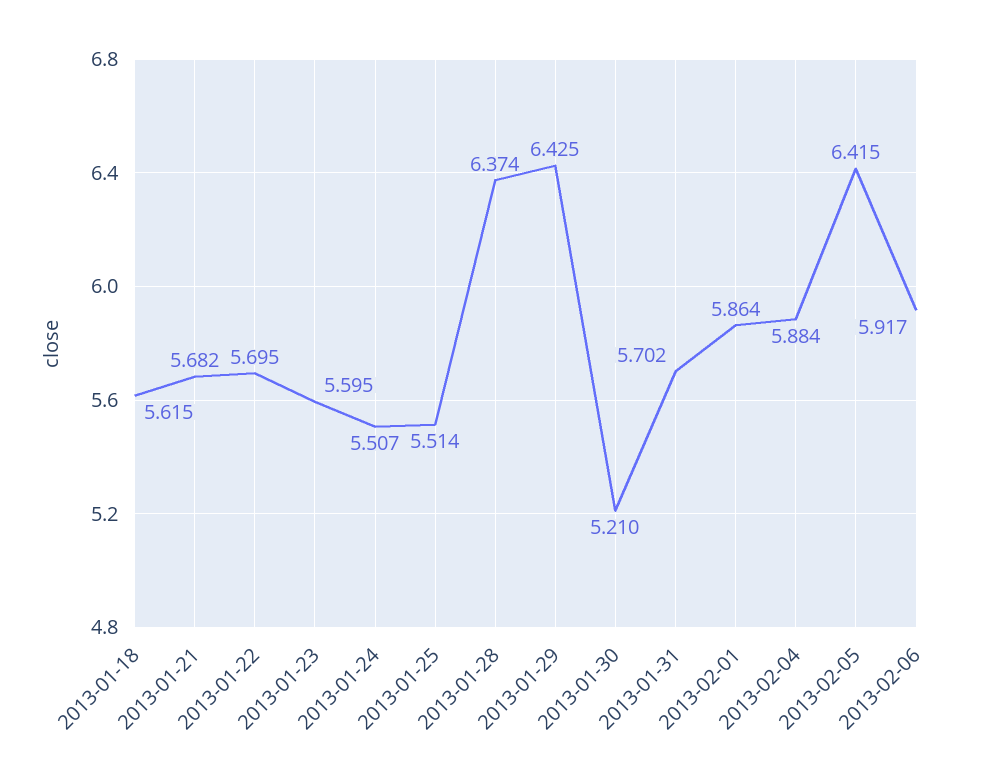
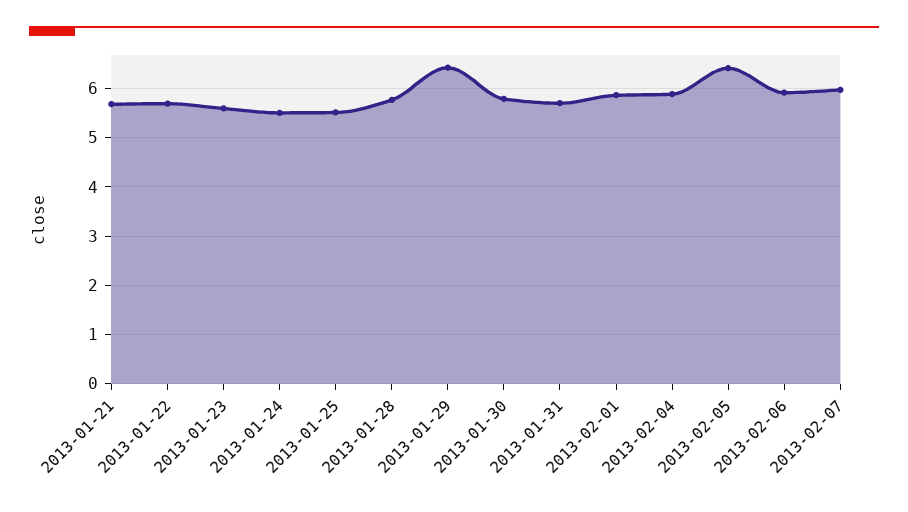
2013-01-18: 5.615 -> none
2013-01-28: 6.374 -> 5.8
2013-01-30: 5.21 -> 5.8
2013-02-07: none -> 6

